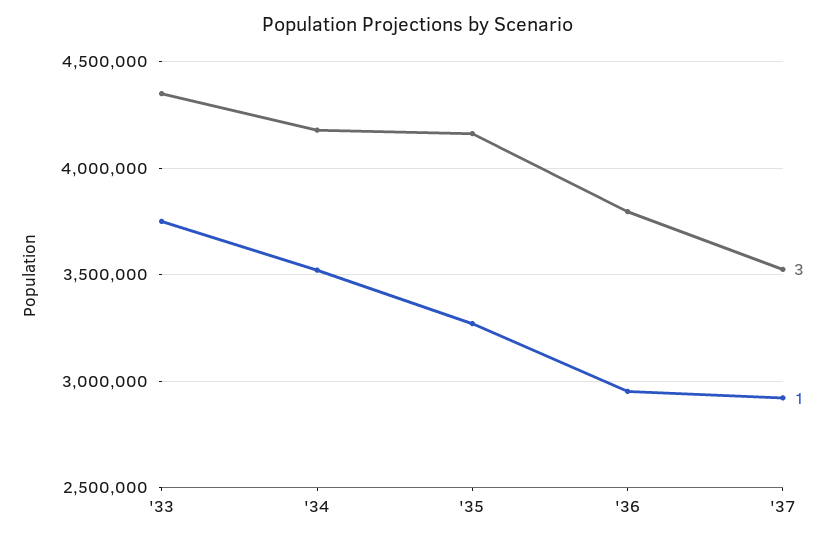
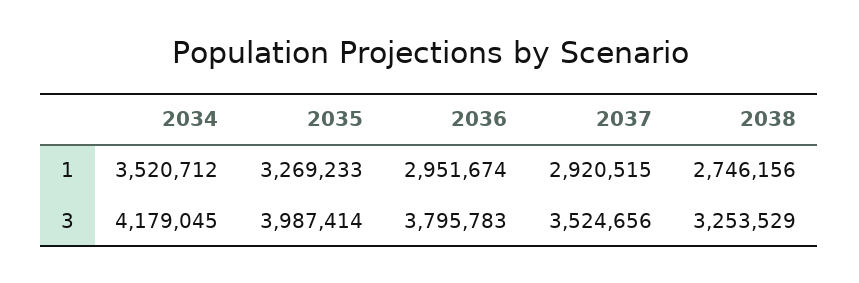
3, '33: 4350000 -> none
1, '33: 3750000 -> none
3, '35: 4150000 -> 3987414
1, 2038: none -> 2746156
3, 2038: none -> 3253529

